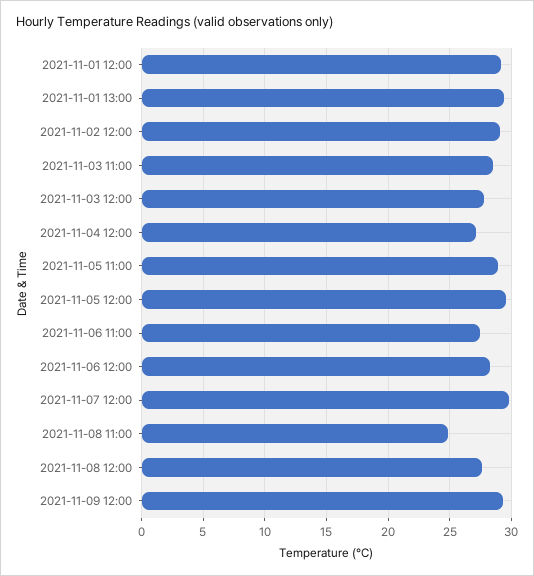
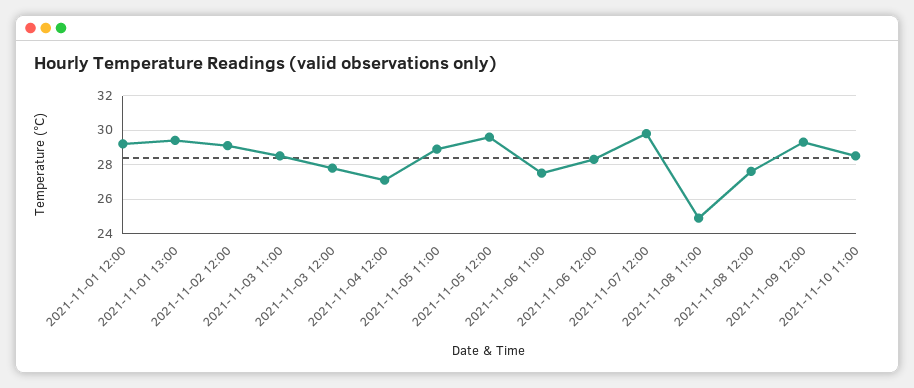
2021-11-10 11:00: none -> 28.5

